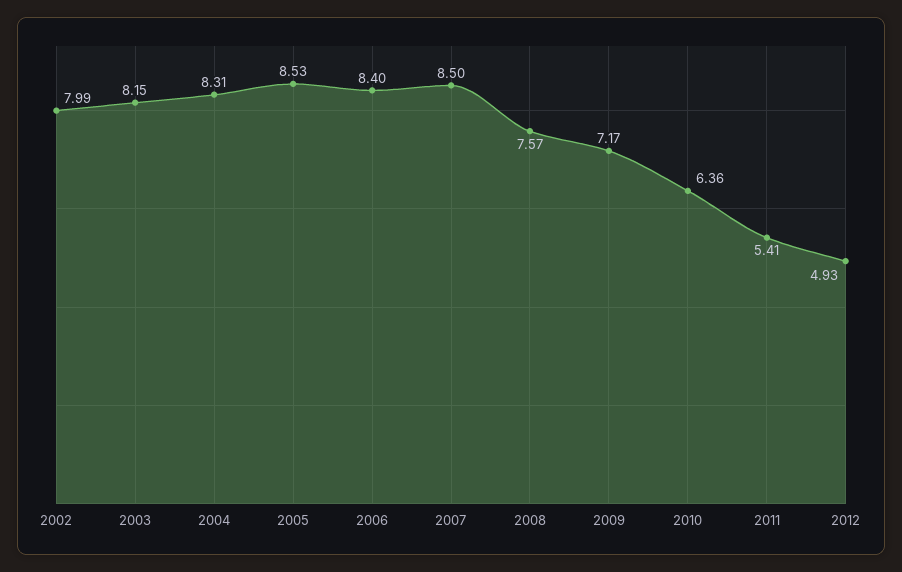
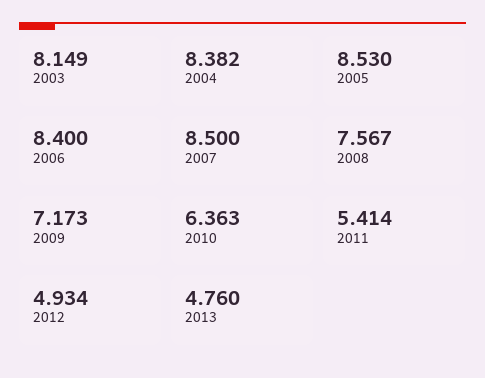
2002: 7.99 -> none
2004: 8.31 -> 8.382
2013: none -> 4.76

